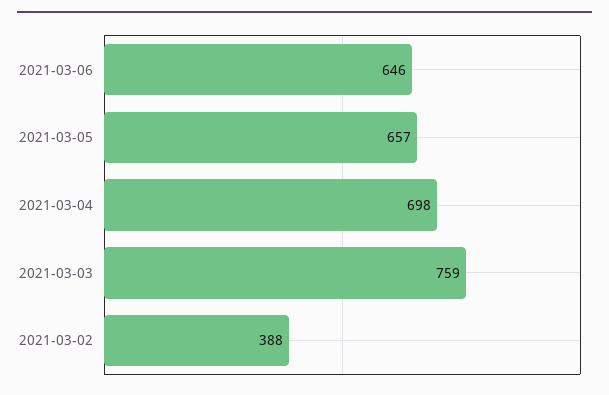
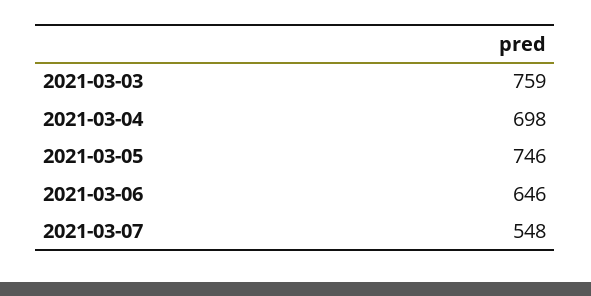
2021-03-05: 657 -> 746
2021-03-02: 388 -> none
2021-03-07: none -> 548

